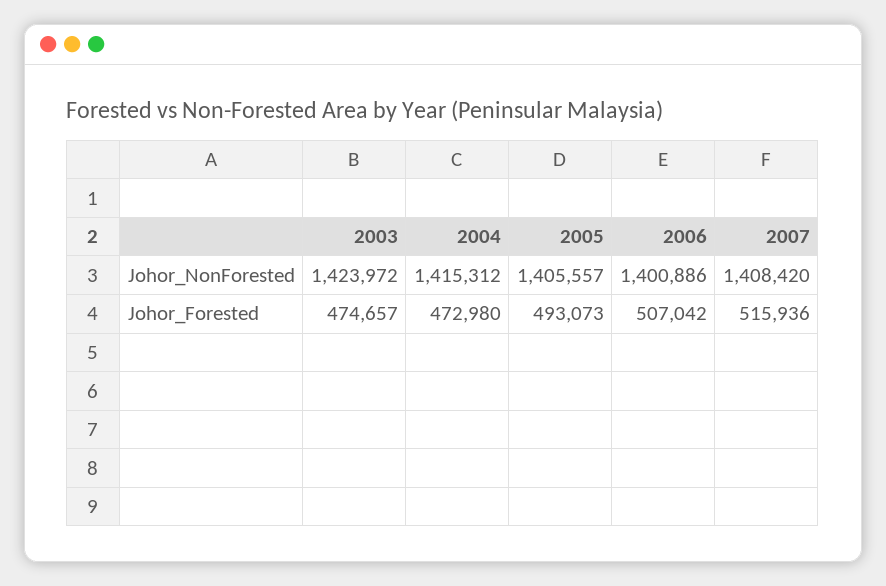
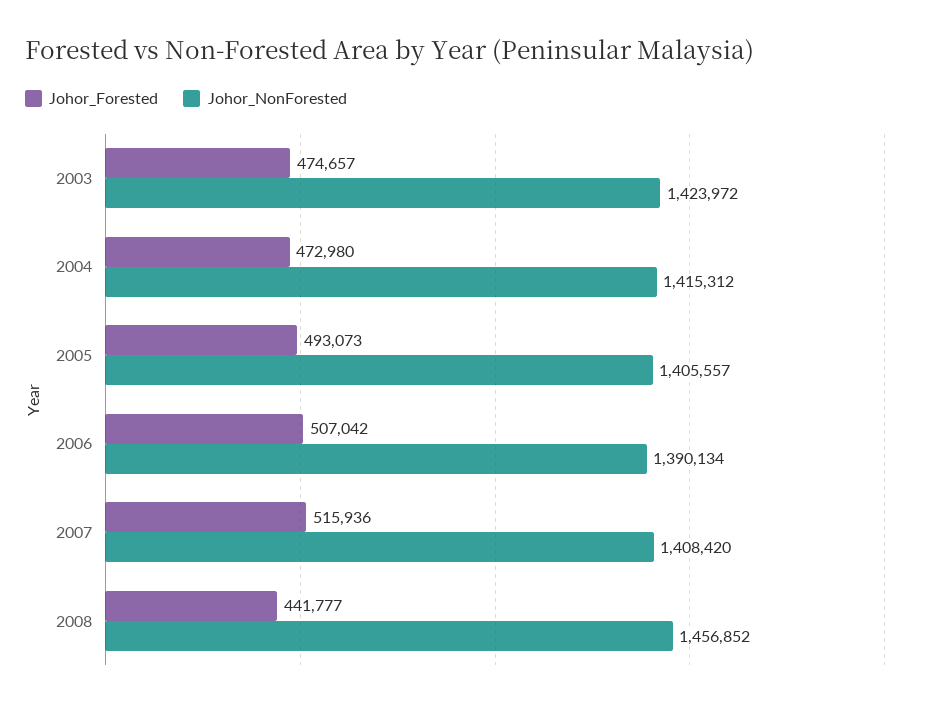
Johor_NonForested, 2006: 1400886 -> 1390134
Johor_Forested, 2008: none -> 441777
Johor_NonForested, 2008: none -> 1456852

